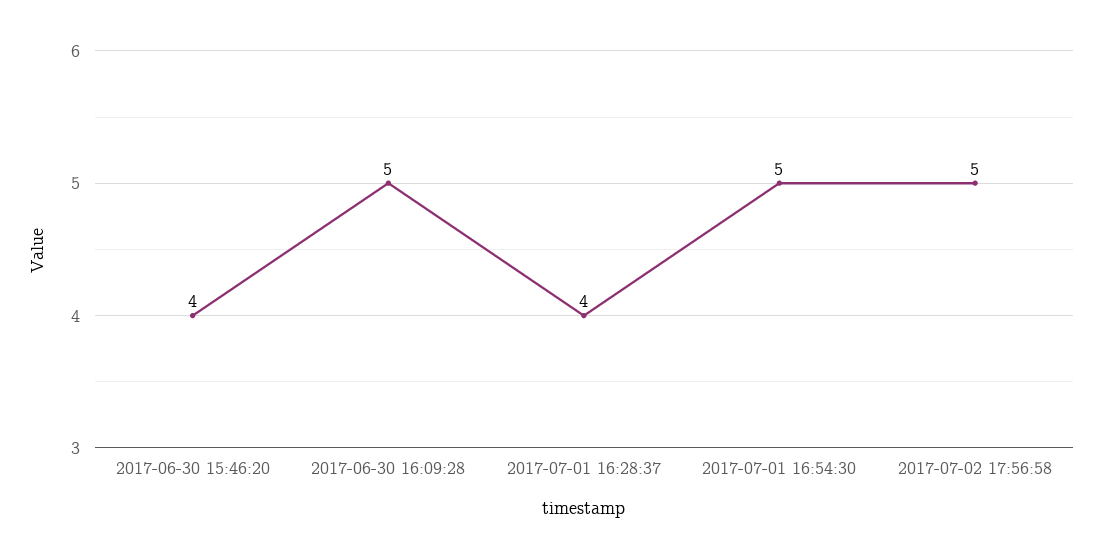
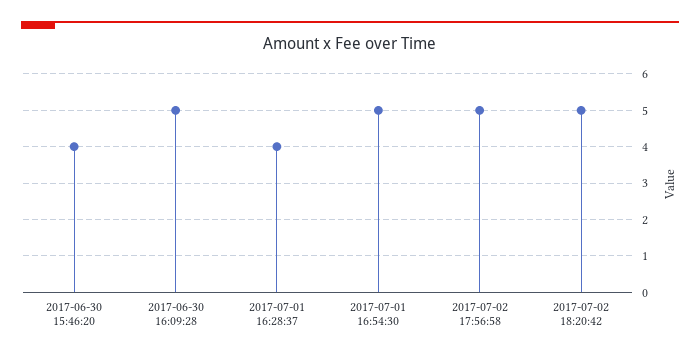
2017-07-02 18:20:42: none -> 5

